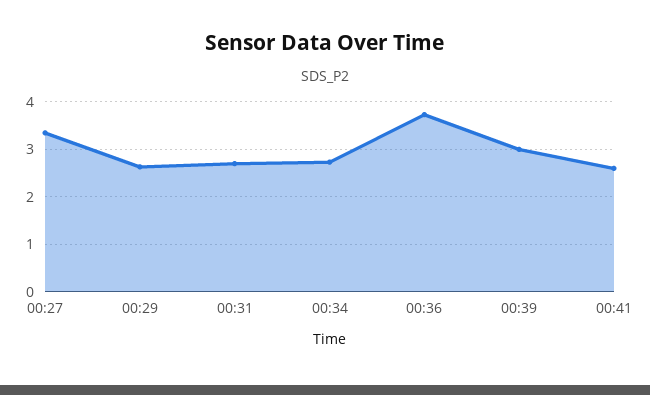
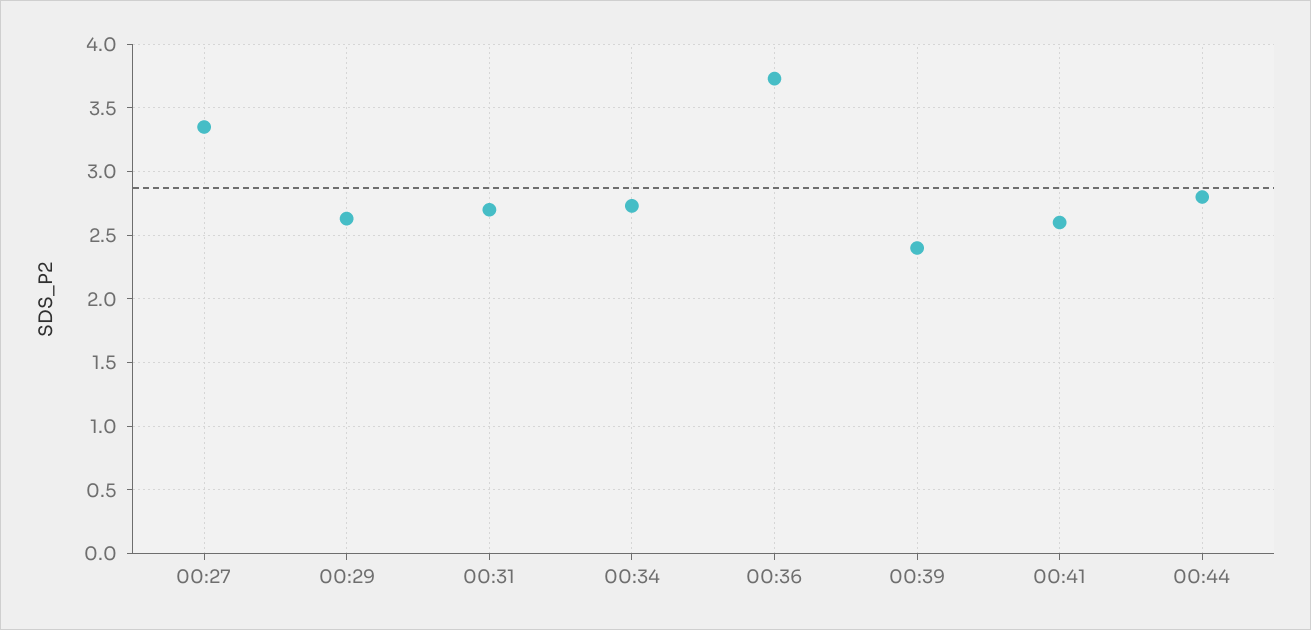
00:39: 3 -> 2.4
00:44: none -> 2.8

